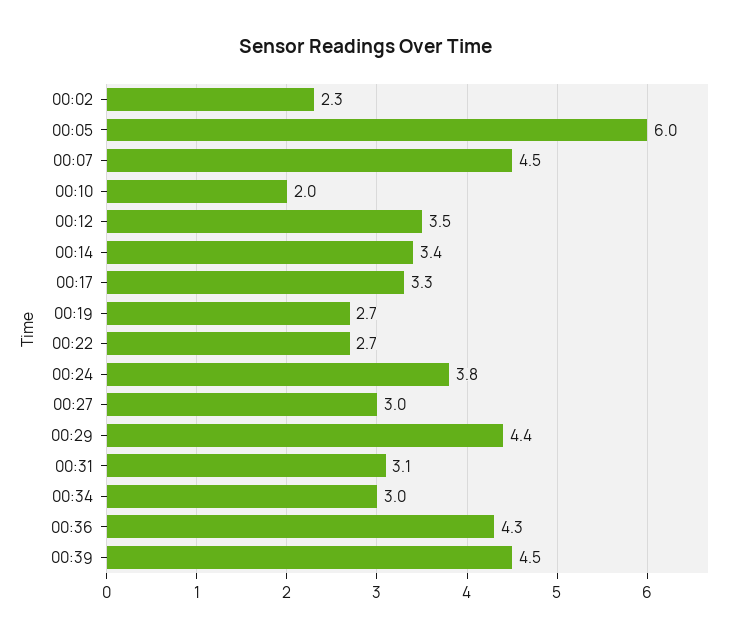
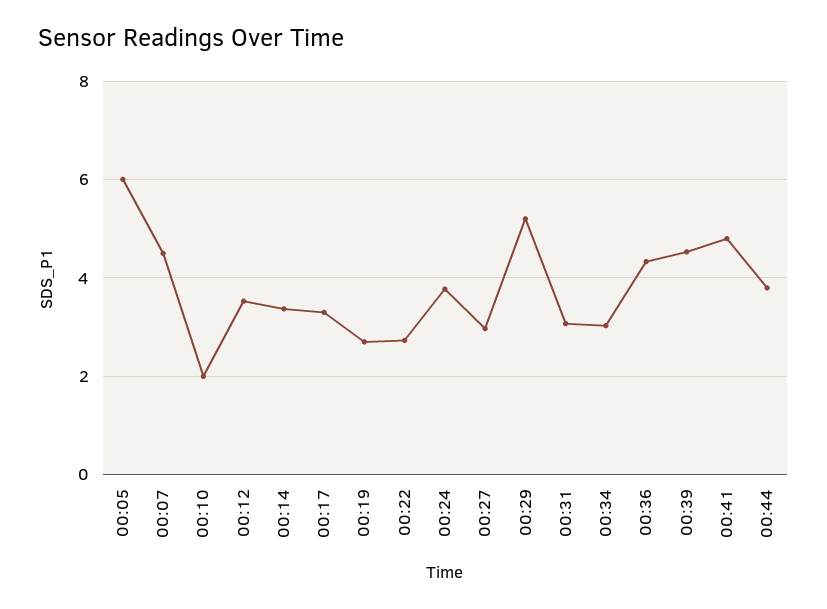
00:02: 2.3 -> none
00:29: 4.4 -> 5.2
00:41: none -> 4.8
00:44: none -> 3.8

